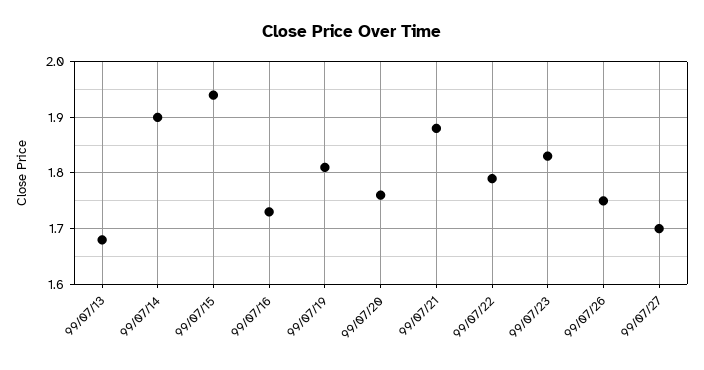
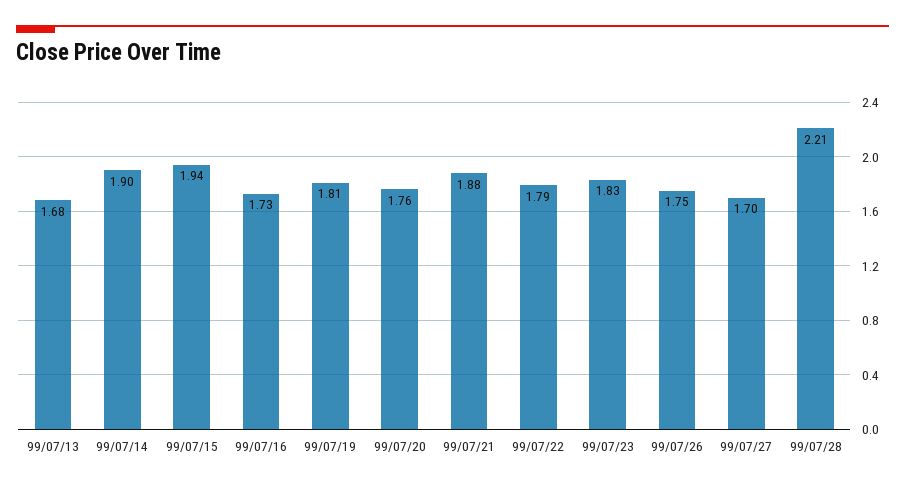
99/07/28: none -> 2.21

